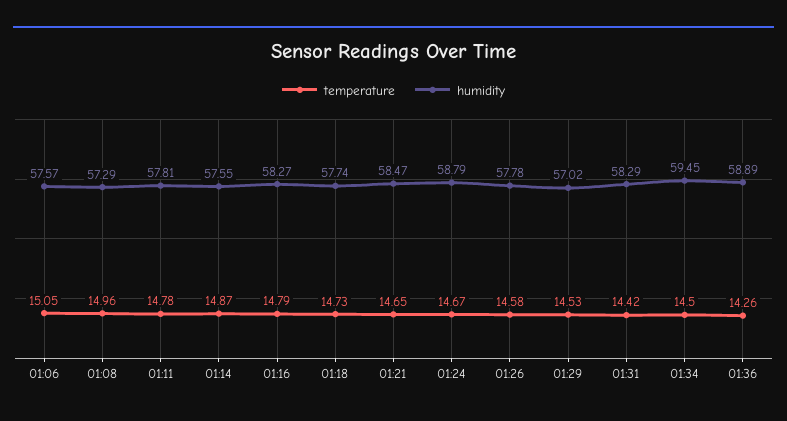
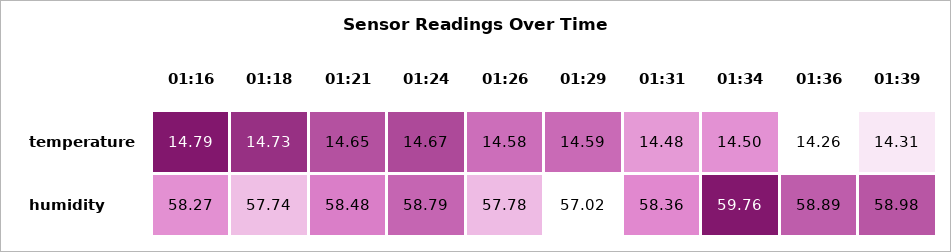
temperature, 01:06: 15.05 -> none
humidity, 01:06: 57.57 -> none
temperature, 01:08: 14.96 -> none
humidity, 01:08: 57.29 -> none
temperature, 01:11: 14.78 -> none
humidity, 01:11: 57.81 -> none
temperature, 01:14: 14.87 -> none
humidity, 01:14: 57.55 -> none
humidity, 01:21: 58.47 -> 58.48
temperature, 01:29: 14.53 -> 14.59
temperature, 01:31: 14.42 -> 14.48
humidity, 01:31: 58.29 -> 58.36
humidity, 01:34: 59.45 -> 59.76
temperature, 01:39: none -> 14.31
humidity, 01:39: none -> 58.98

